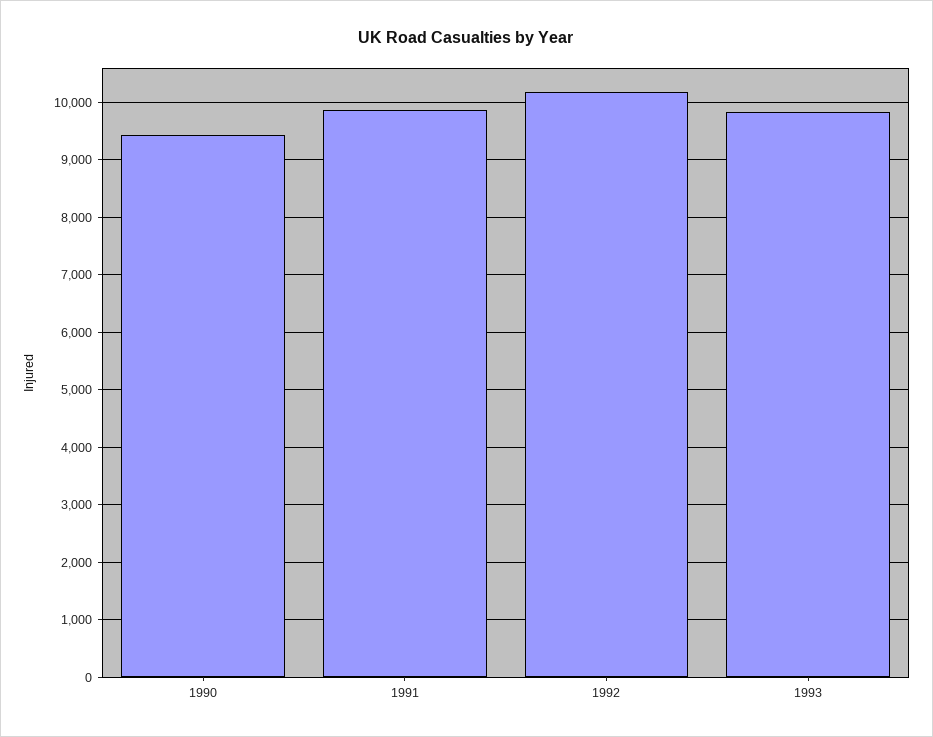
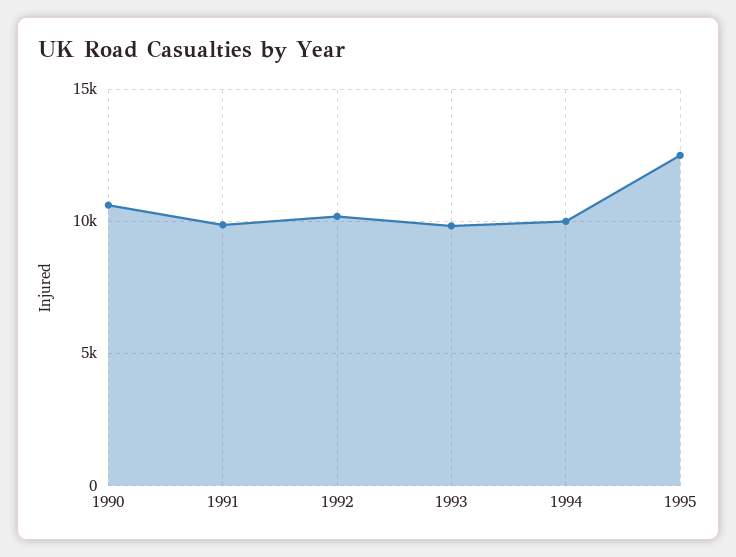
1990: 9400 -> 10500
1994: none -> 10000
1995: none -> 12500

